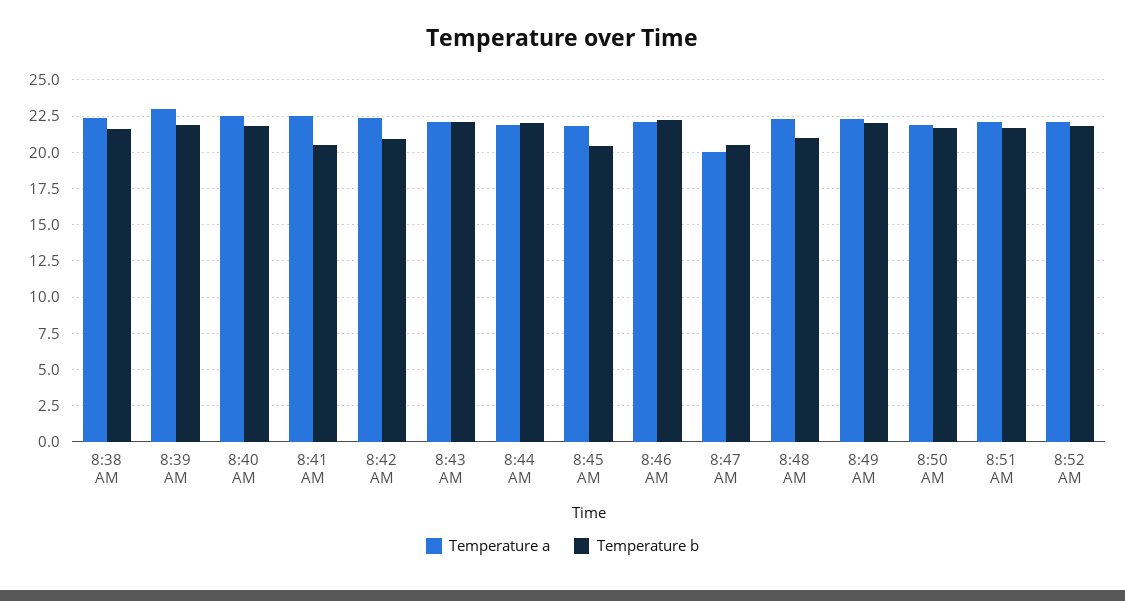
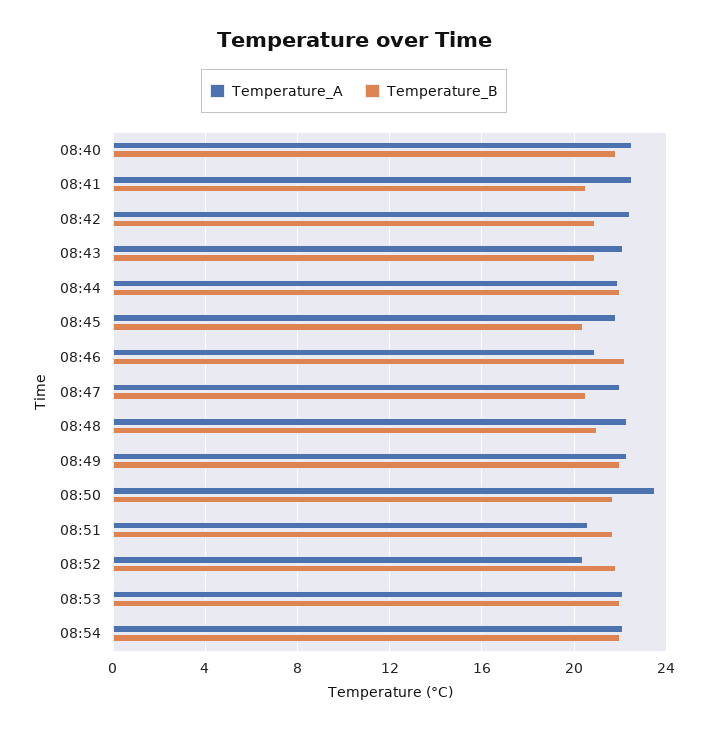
Temperature a, 8:38 AM: 22.5 -> none
Temperature b, 8:38 AM: 21.5 -> none
Temperature a, 8:39 AM: 23 -> none
Temperature b, 8:39 AM: 22 -> none
Temperature b, 8:43 AM: 22 -> 21
Temperature a, 8:46 AM: 22 -> 21
Temperature a, 8:47 AM: 20 -> 22
Temperature a, 8:50 AM: 22 -> 23.5
Temperature a, 8:51 AM: 22 -> 20.5
Temperature a, 8:52 AM: 22 -> 20.5
Temperature a, 08:53: none -> 22
Temperature b, 08:53: none -> 22
Temperature a, 08:54: none -> 22
Temperature b, 08:54: none -> 22

